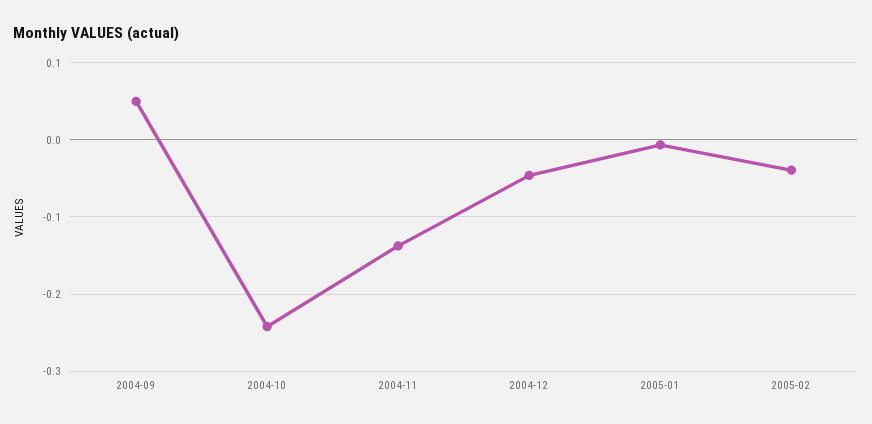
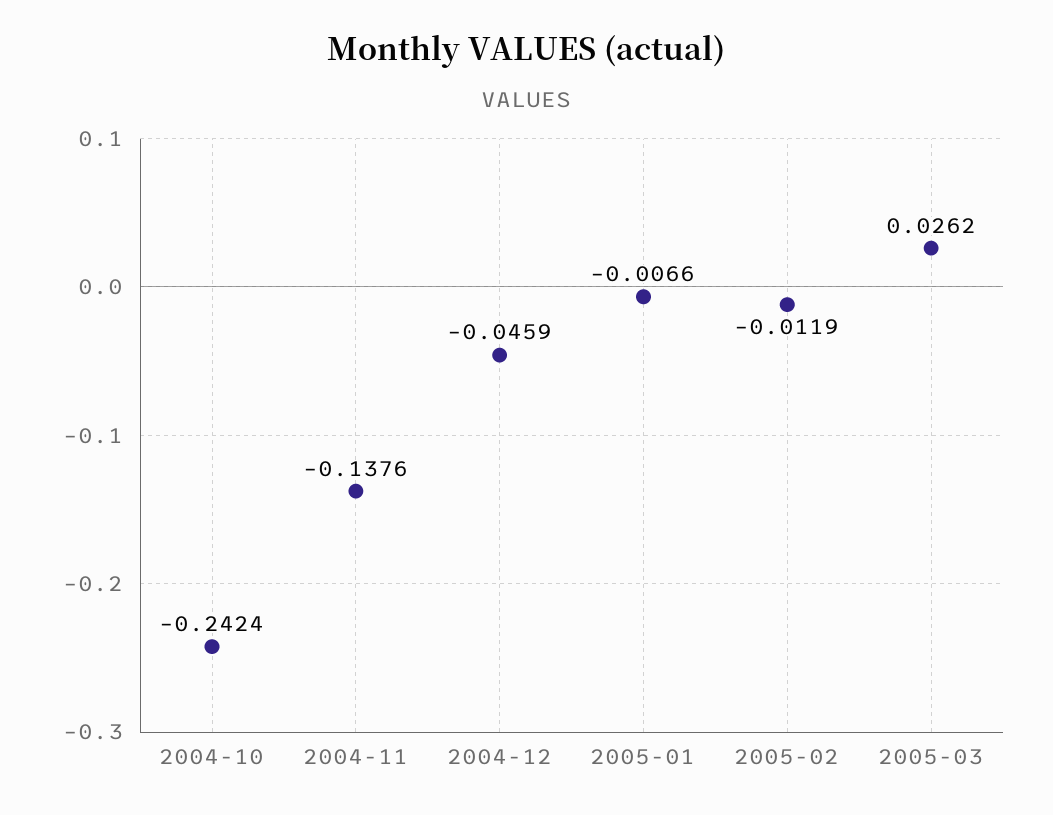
2004-09: 0.05 -> none
2005-02: -0.04 -> -0.0119
2005-03: none -> 0.0262

